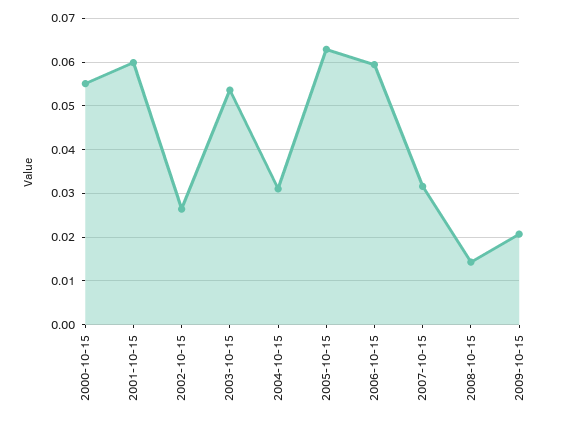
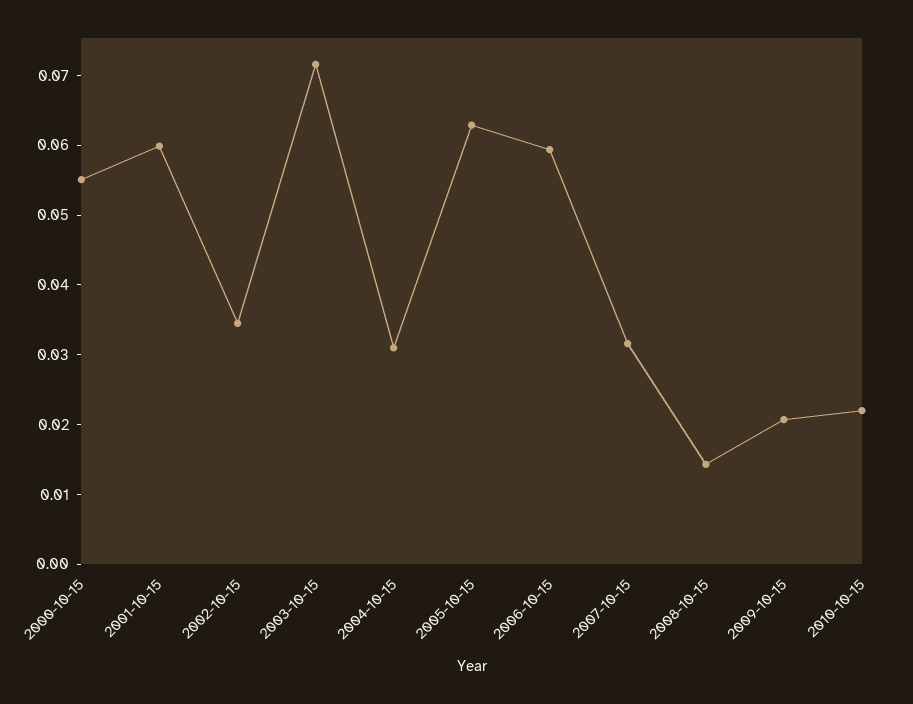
2002-10-15: 0.026 -> 0.034
2003-10-15: 0.054 -> 0.072
2010-10-15: none -> 0.022

